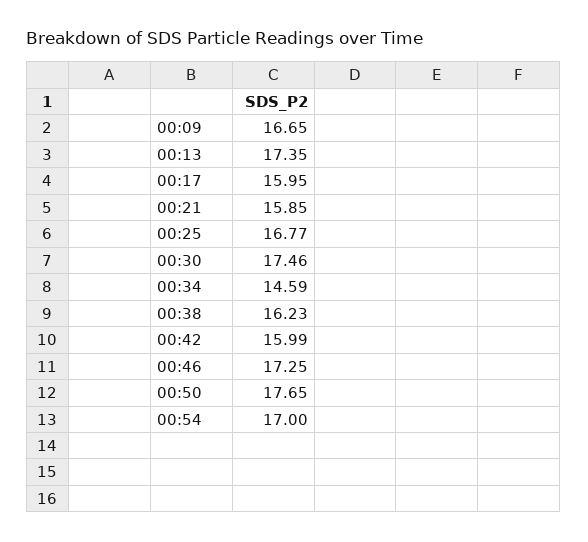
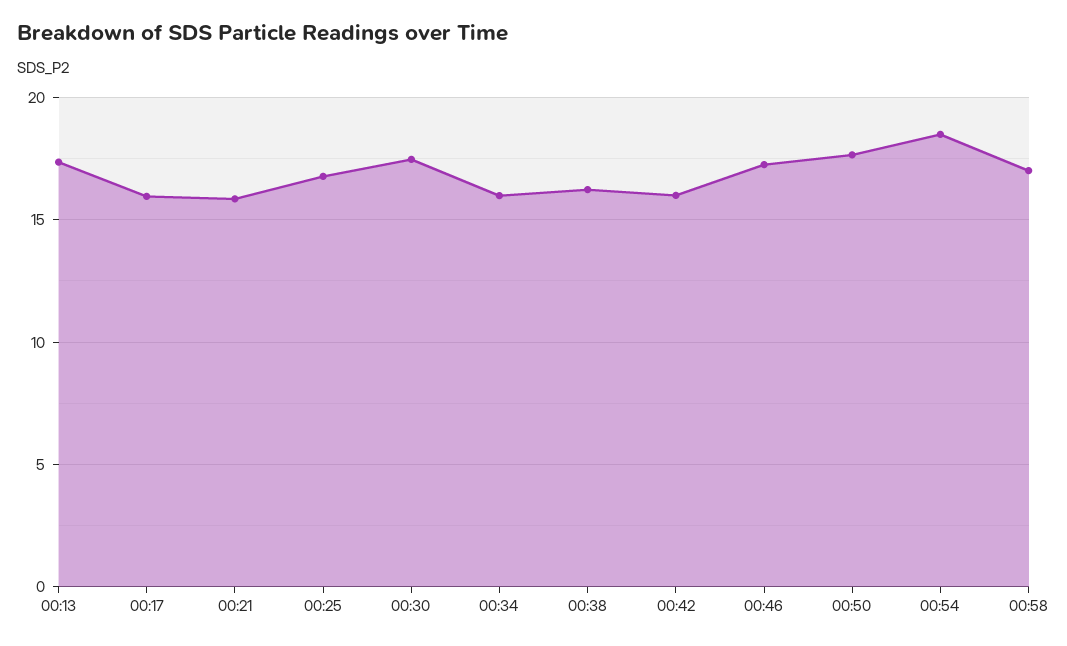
00:09: 16.65 -> none
00:34: 14.59 -> 16
00:54: 17 -> 18.5
00:58: none -> 17

